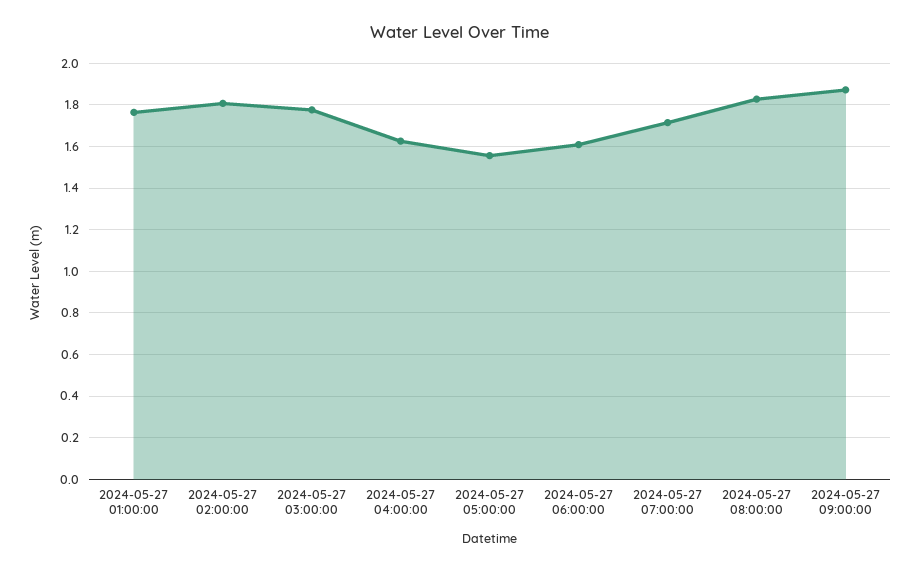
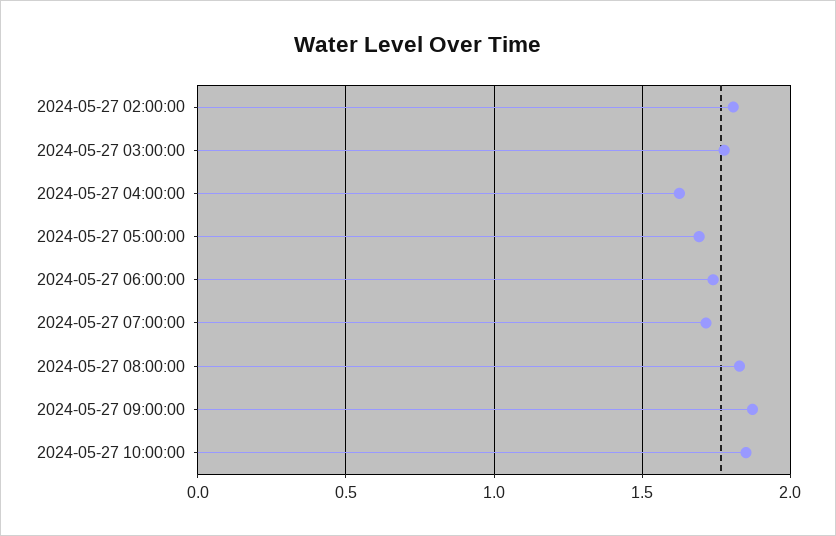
2024-05-27 01:00:00: 1.75 -> none
2024-05-27 05:00:00: 1.55 -> 1.7
2024-05-27 06:00:00: 1.6 -> 1.75
2024-05-27 10:00:00: none -> 1.85

